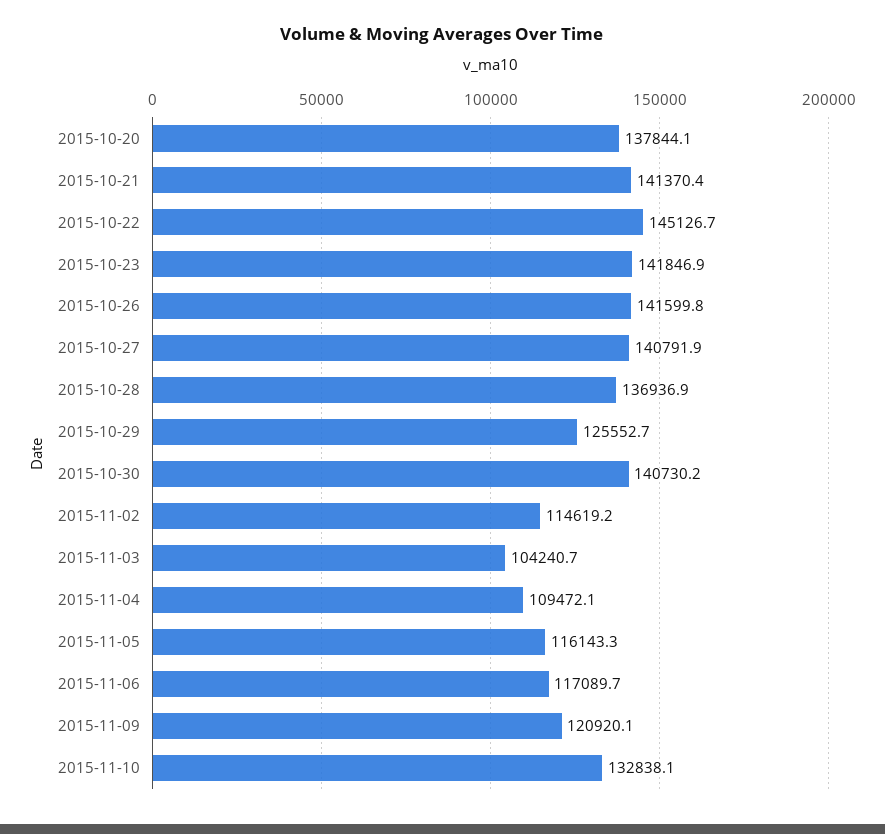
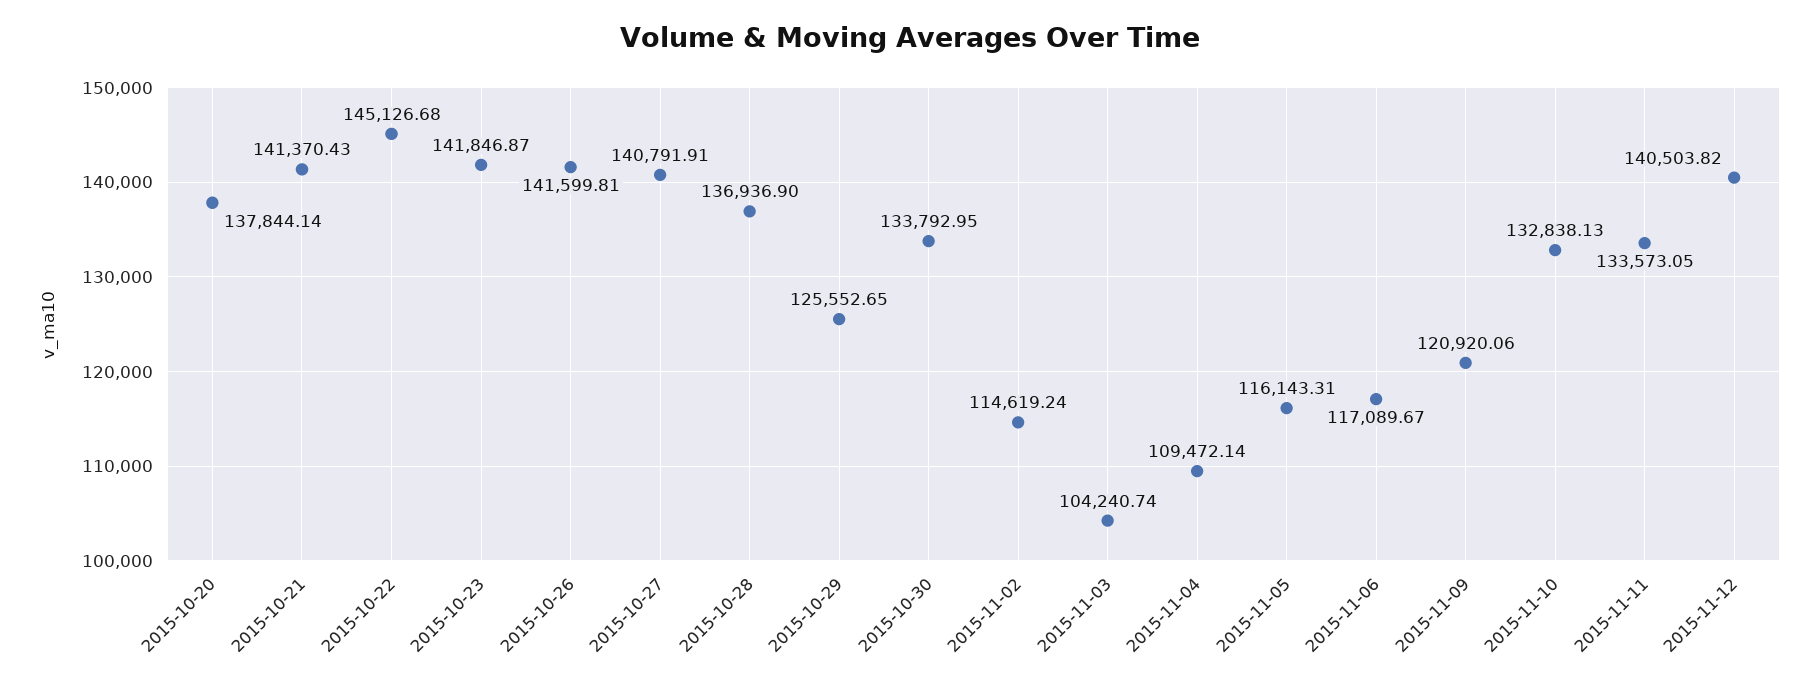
2015-10-30: 140730.2 -> 133792.95
2015-11-11: none -> 133573.05
2015-11-12: none -> 140503.82

